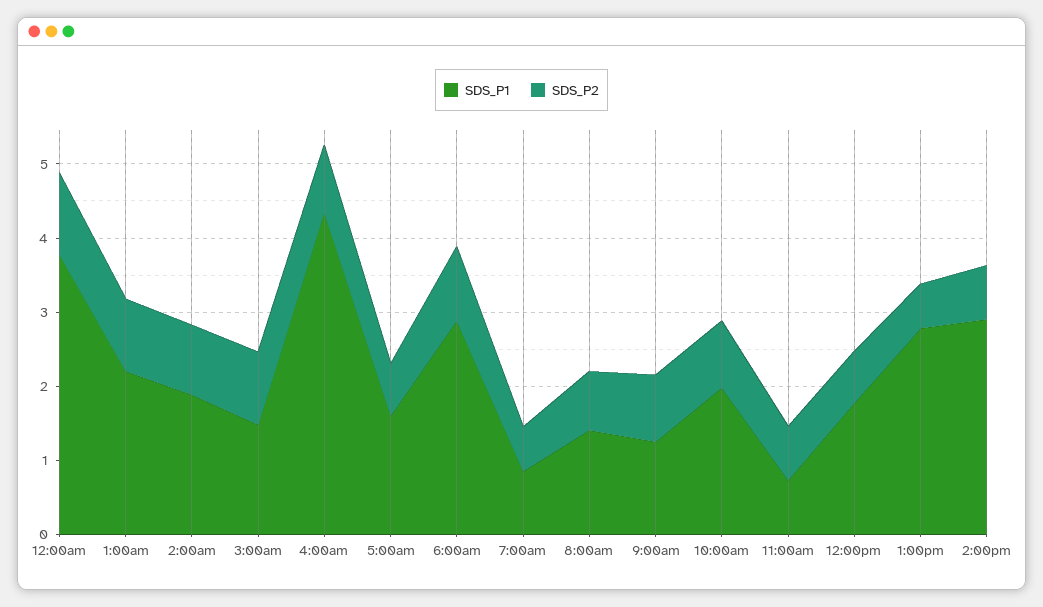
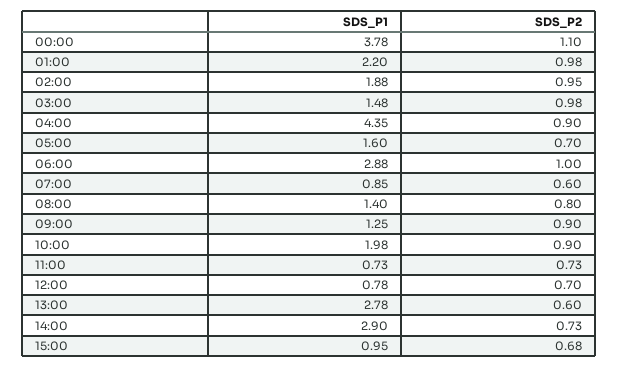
SDS_P1, 12:00pm: 1.8 -> 0.78
SDS_P1, 15:00: none -> 0.95
SDS_P2, 15:00: none -> 0.68

